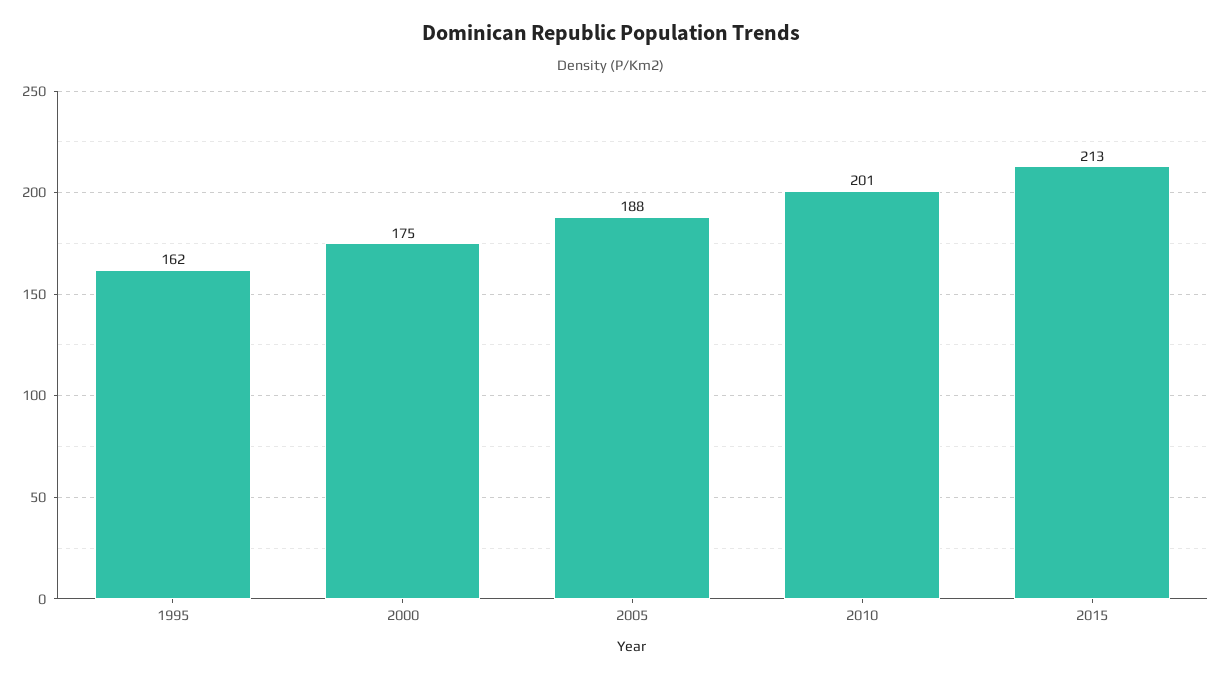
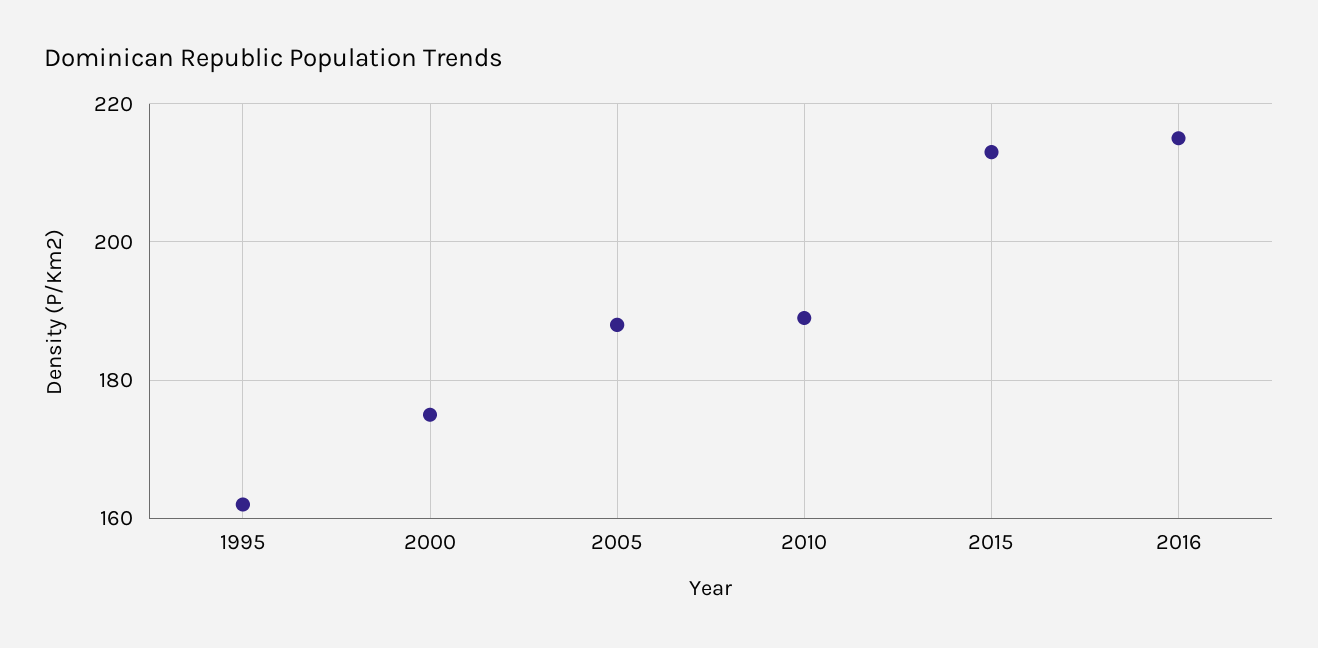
2010: 201 -> 190
2016: none -> 215

